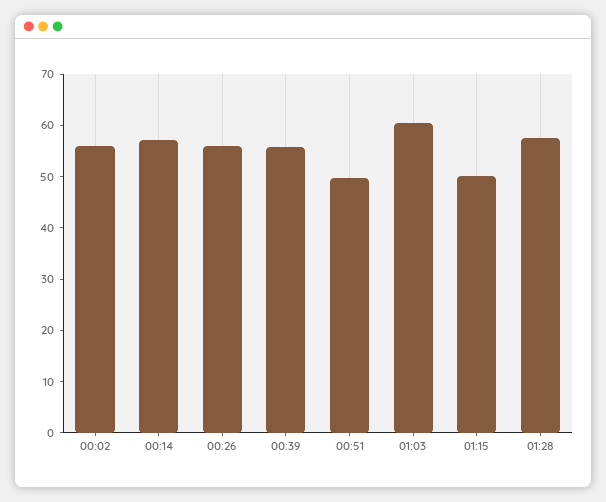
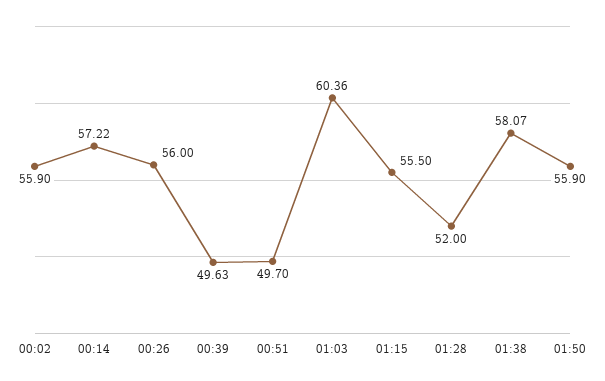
00:39: 56 -> 49.63
01:15: 50 -> 55.5
01:28: 58 -> 52
01:38: none -> 58.07
01:50: none -> 55.9

